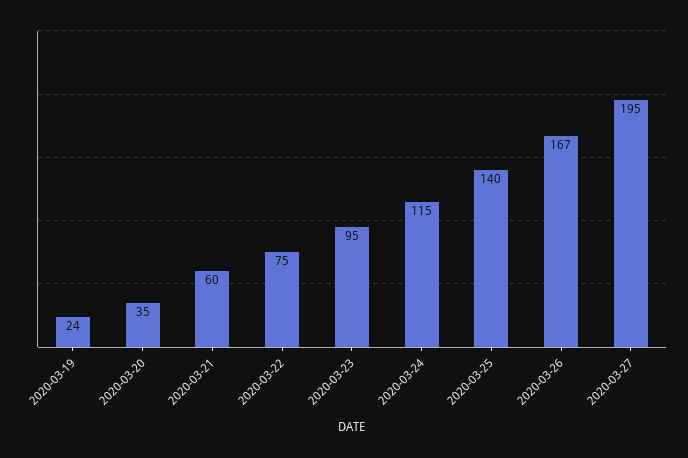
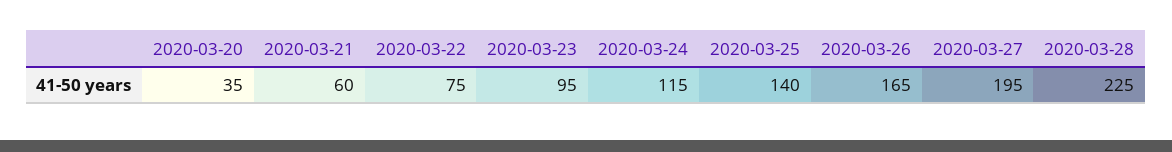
2020-03-19: 24 -> none
2020-03-26: 167 -> 165
2020-03-28: none -> 225

